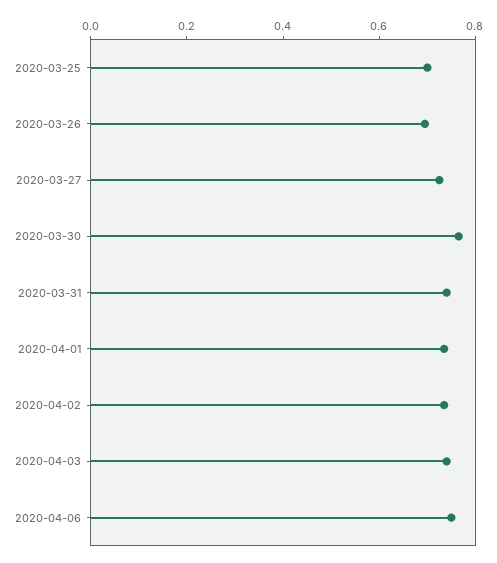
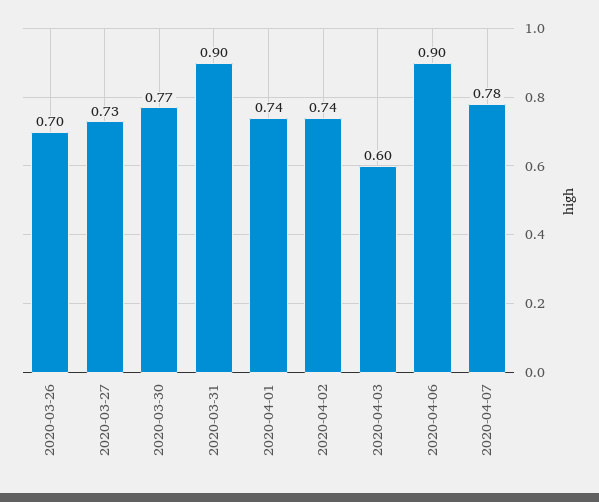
2020-03-25: 0.7 -> none
2020-03-31: 0.75 -> 0.9
2020-04-03: 0.75 -> 0.6
2020-04-06: 0.75 -> 0.9
2020-04-07: none -> 0.78

